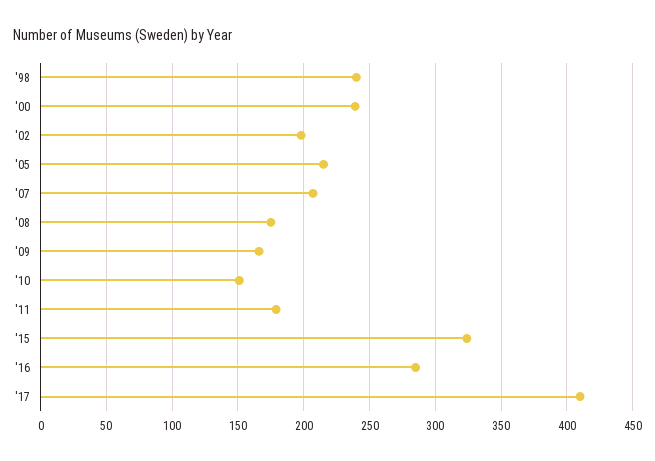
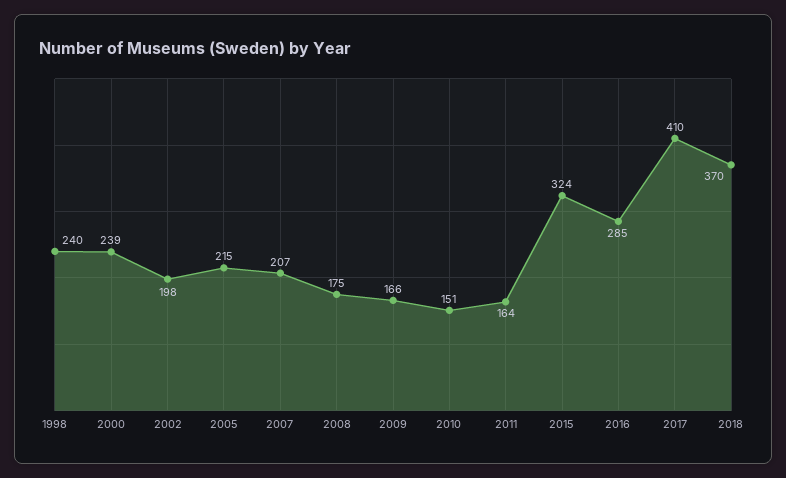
'11: 180 -> 164
2018: none -> 370

